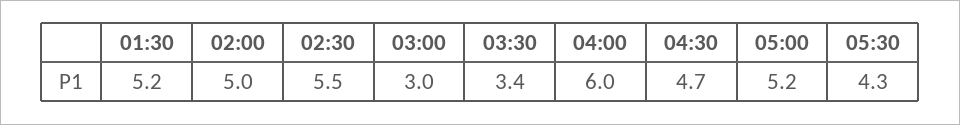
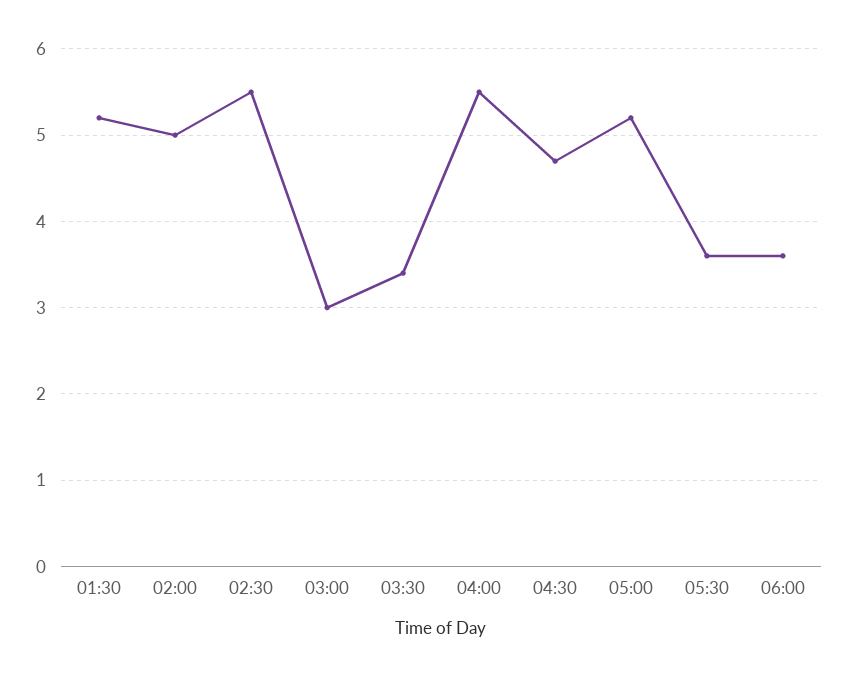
04:00: 6 -> 5.5
05:30: 4.3 -> 3.6
06:00: none -> 3.6

